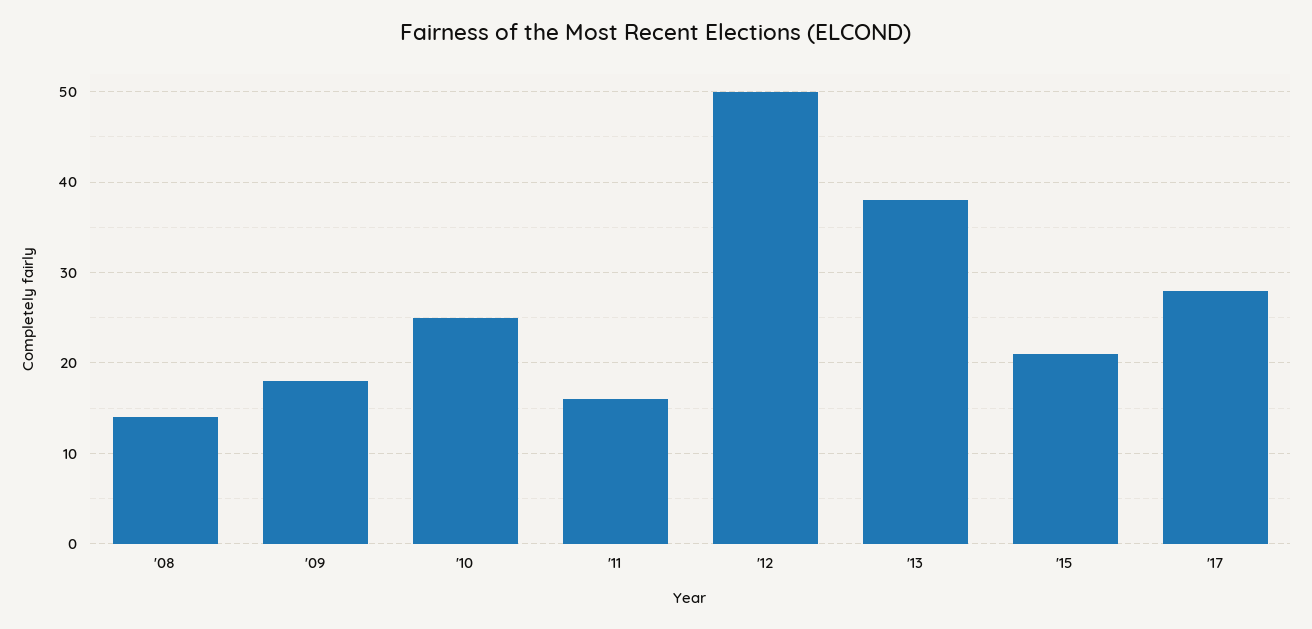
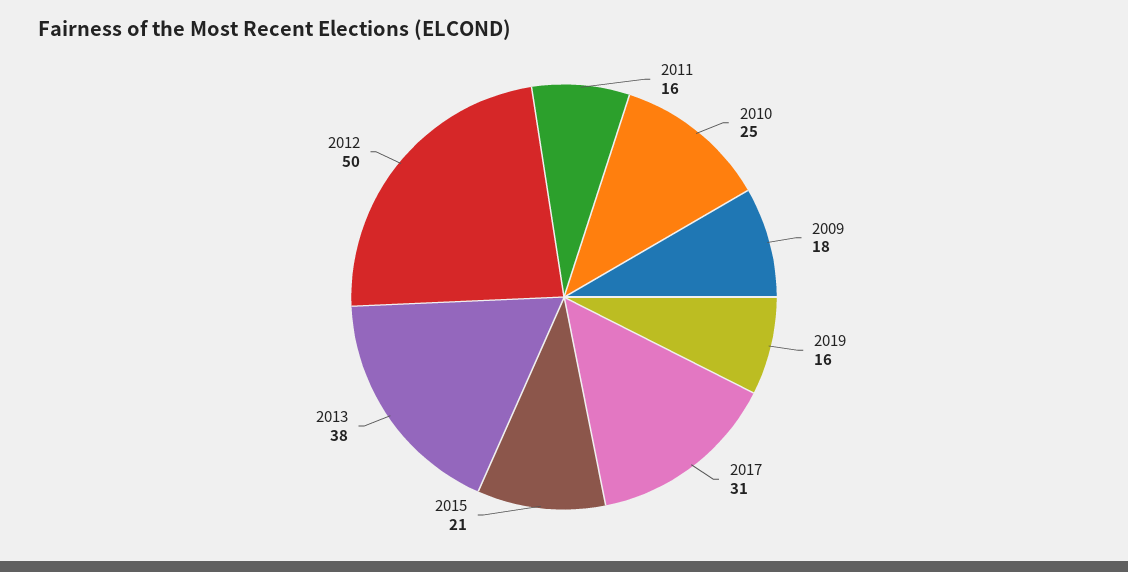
'08: 14 -> none
'17: 28 -> 31
2019: none -> 16

